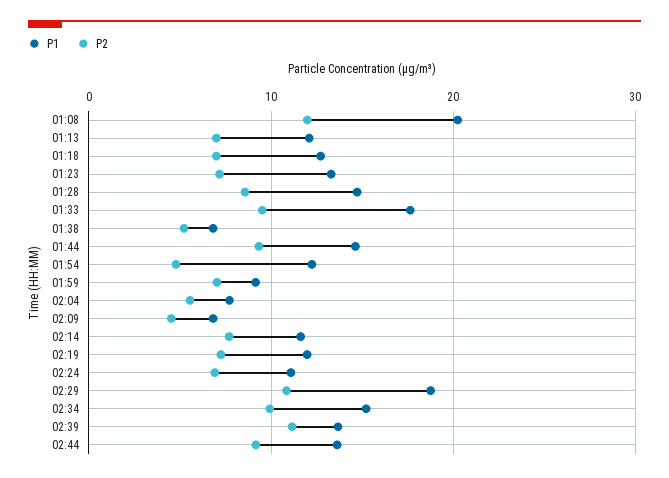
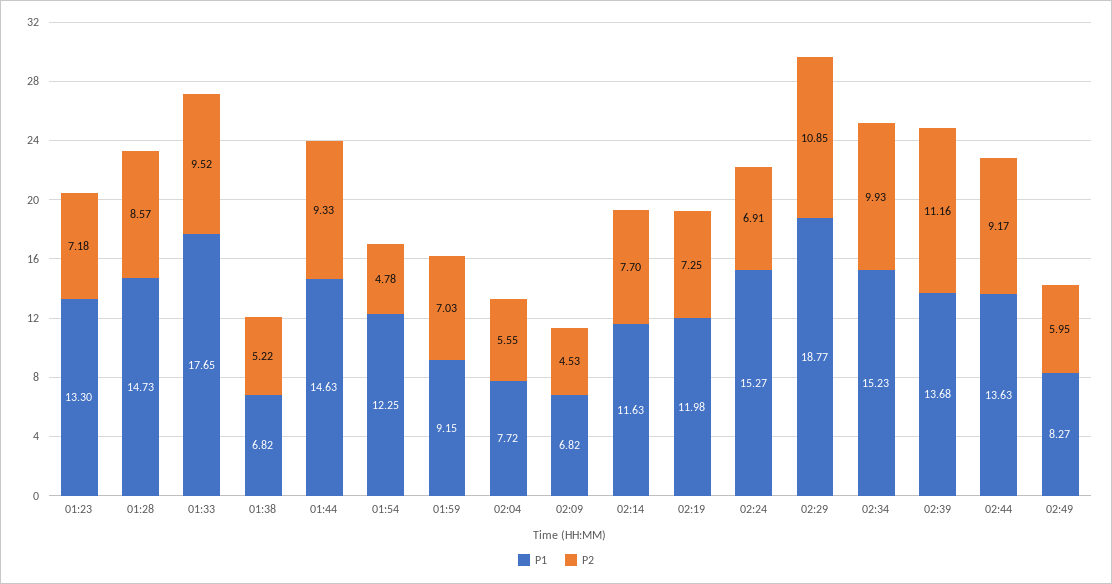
P1, 01:08: 20 -> none
P2, 01:08: 12 -> none
P1, 01:13: 12 -> none
P2, 01:13: 7 -> none
P1, 01:18: 13 -> none
P2, 01:18: 7 -> none
P1, 02:24: 11 -> 15.27
P1, 02:49: none -> 8.27
P2, 02:49: none -> 5.95

